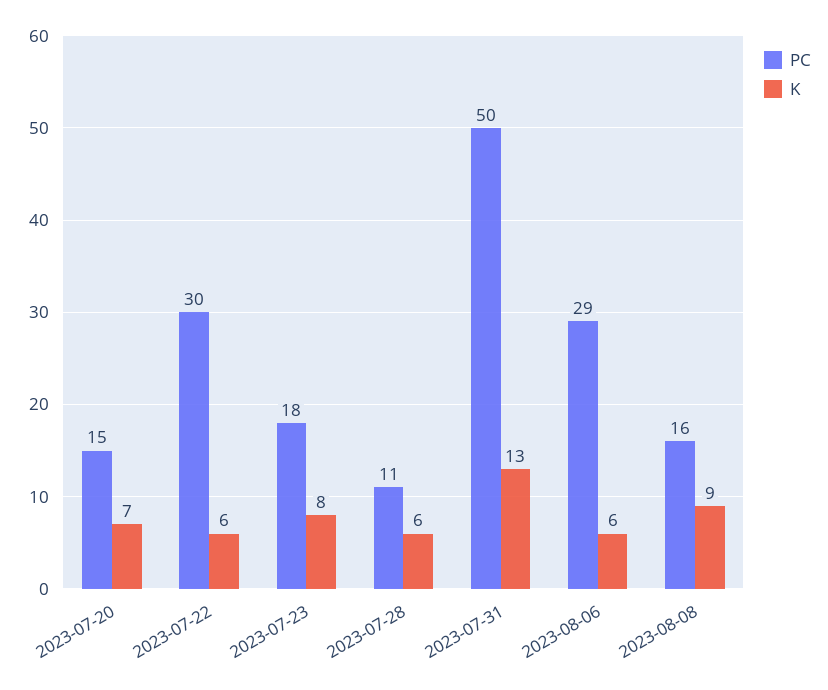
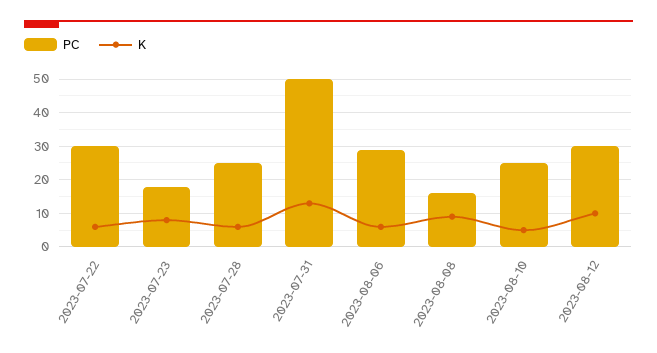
PC, 2023-07-20: 15 -> none
K, 2023-07-20: 7 -> none
PC, 2023-07-28: 11 -> 25
PC, 2023-08-10: none -> 25
K, 2023-08-10: none -> 5
PC, 2023-08-12: none -> 30
K, 2023-08-12: none -> 10

